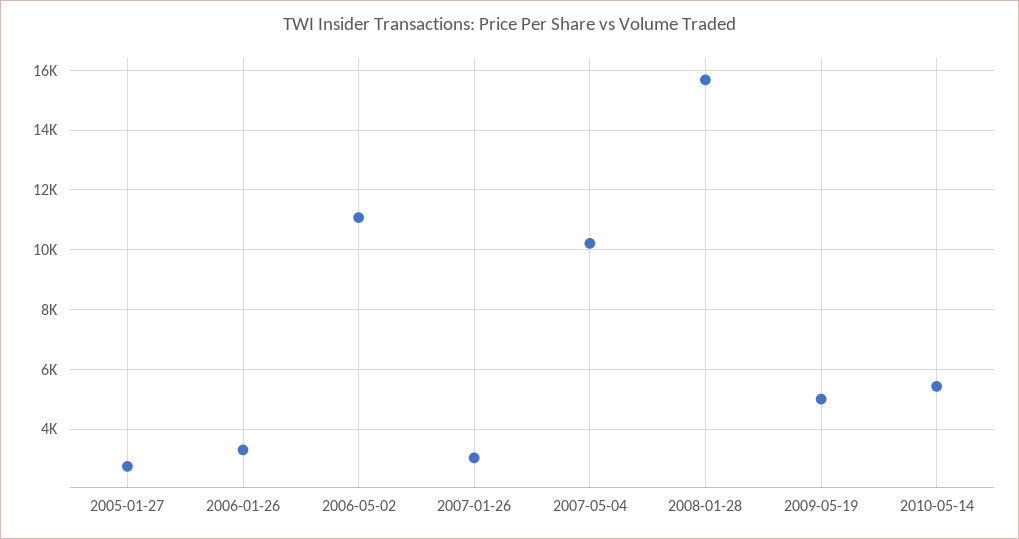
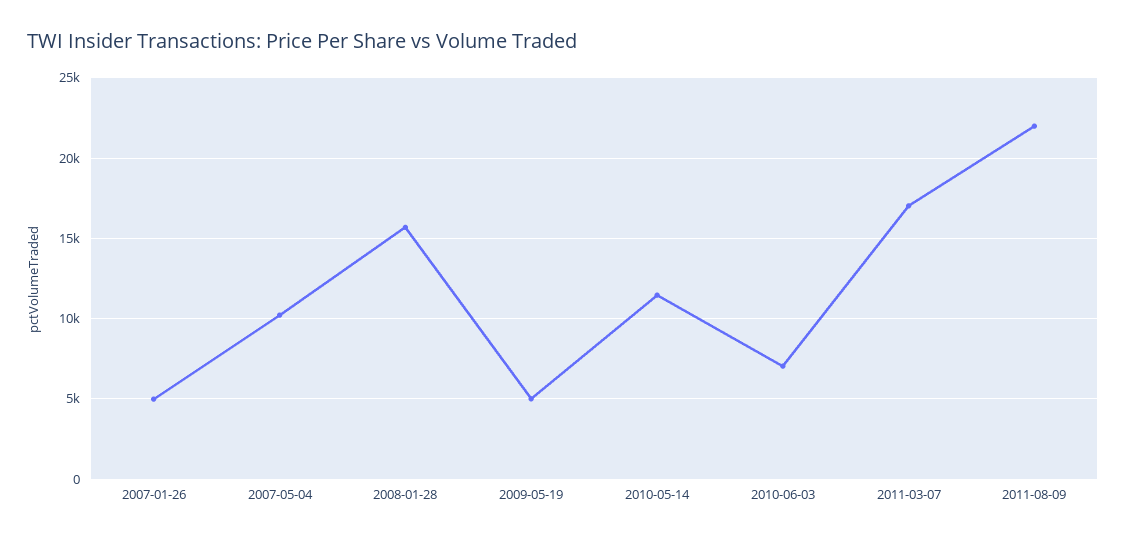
2005-01-27: 2750 -> none
2006-01-26: 3250 -> none
2006-05-02: 11000 -> none
2007-01-26: 3000 -> 5000
2010-05-14: 5500 -> 11500
2010-06-03: none -> 7000
2011-03-07: none -> 17000
2011-08-09: none -> 22000

